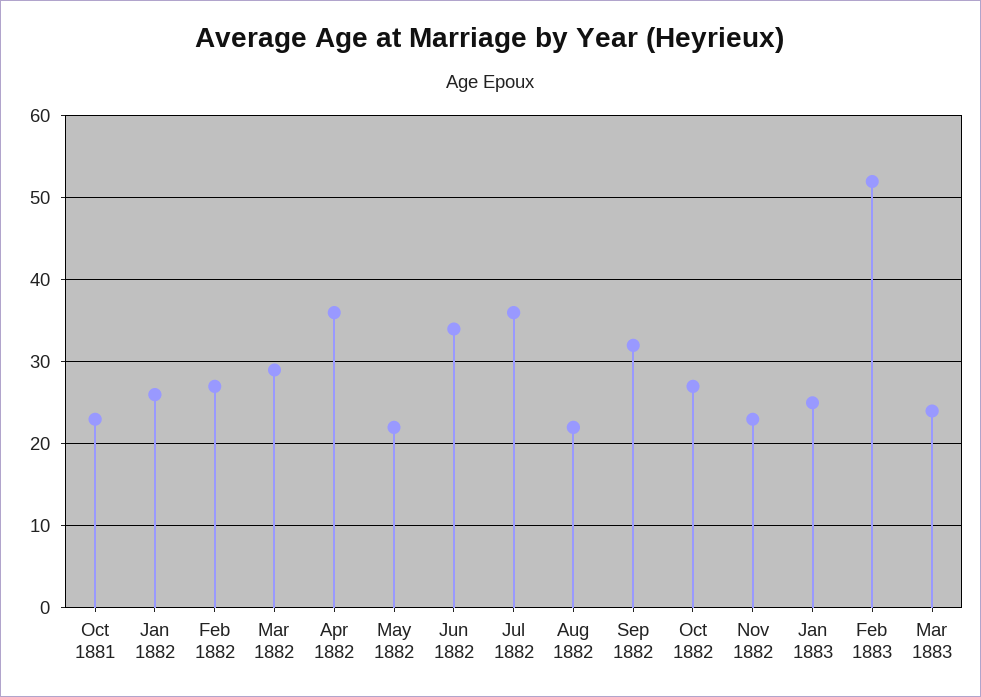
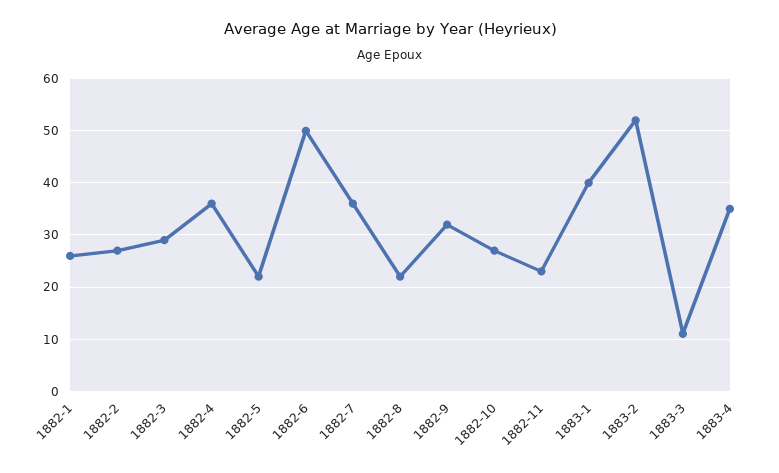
Oct 1881: 23 -> none
Jun 1882: 34 -> 50
Jan 1883: 25 -> 40
Mar 1883: 24 -> 10
1883-4: none -> 35

